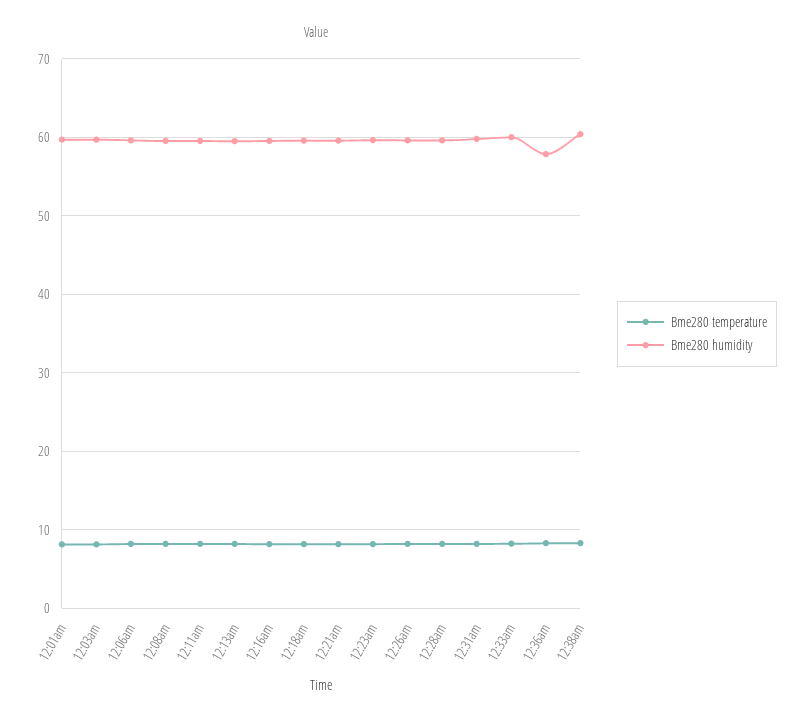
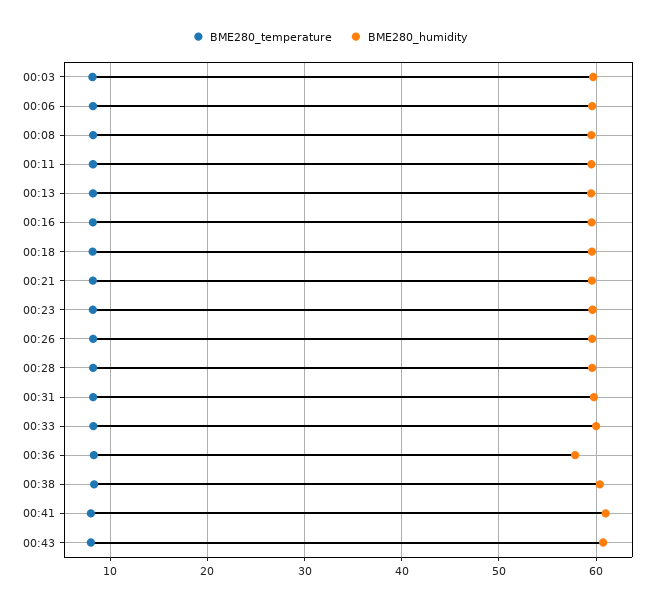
Bme280 temperature, 12:01am: 8 -> none
Bme280 humidity, 12:01am: 60 -> none
Bme280 temperature, 00:41: none -> 8
Bme280 humidity, 00:41: none -> 61
Bme280 temperature, 00:43: none -> 8
Bme280 humidity, 00:43: none -> 61

